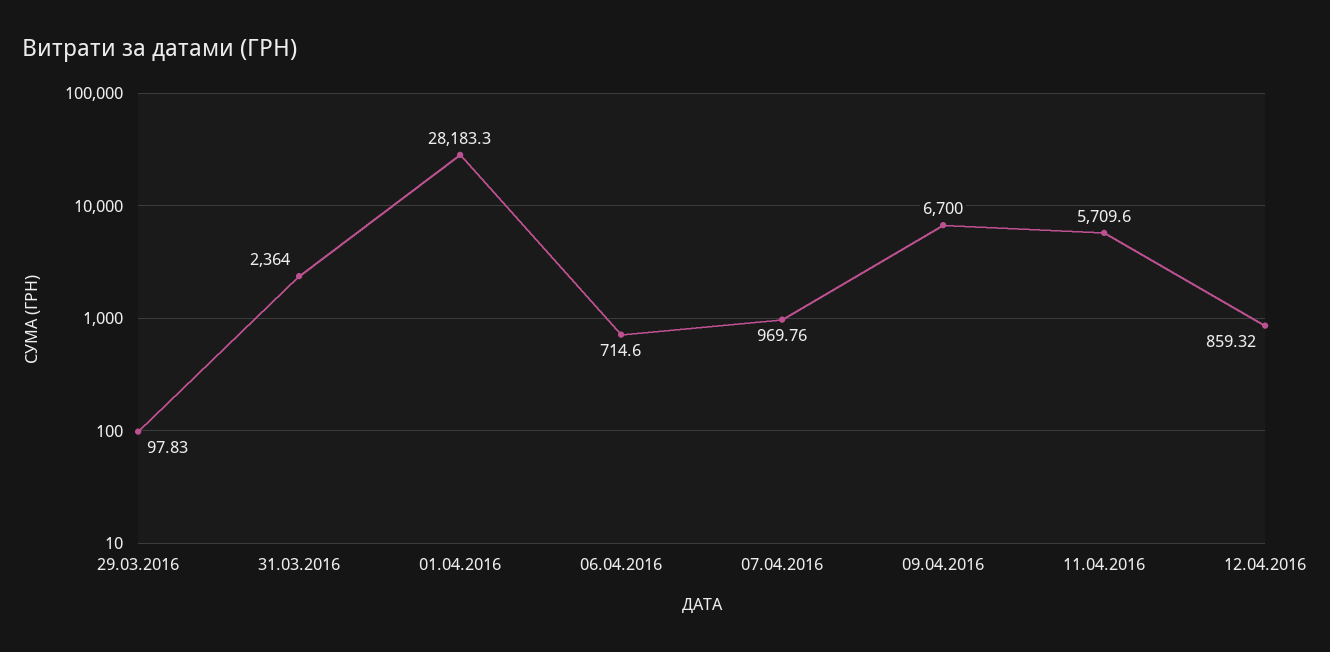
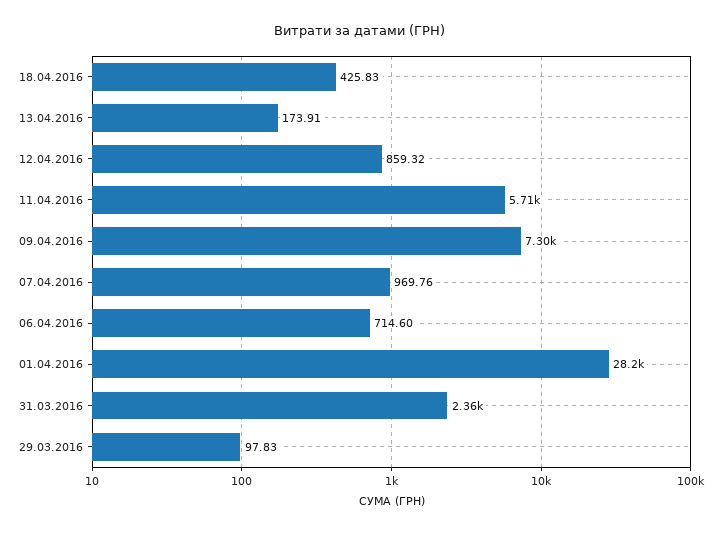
09.04.2016: 6700 -> 7300
18.04.2016: none -> 425.83
13.04.2016: none -> 173.91

